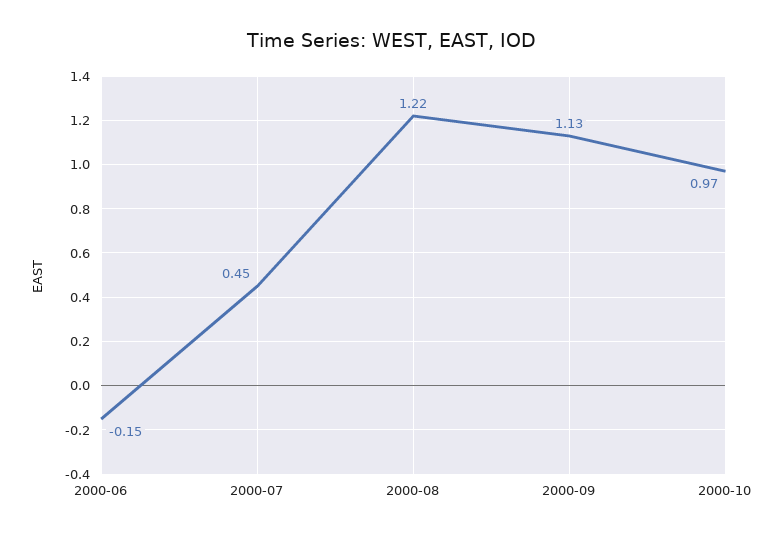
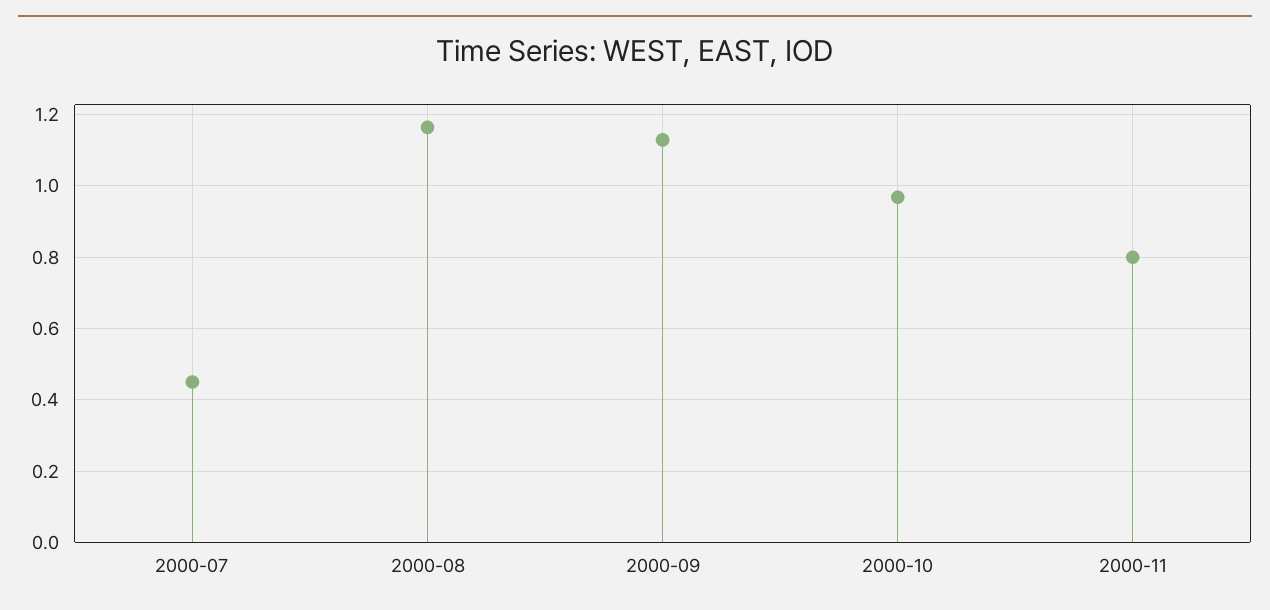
2000-06: -0.15 -> none
2000-08: 1.22 -> 1.16
2000-11: none -> 0.8

